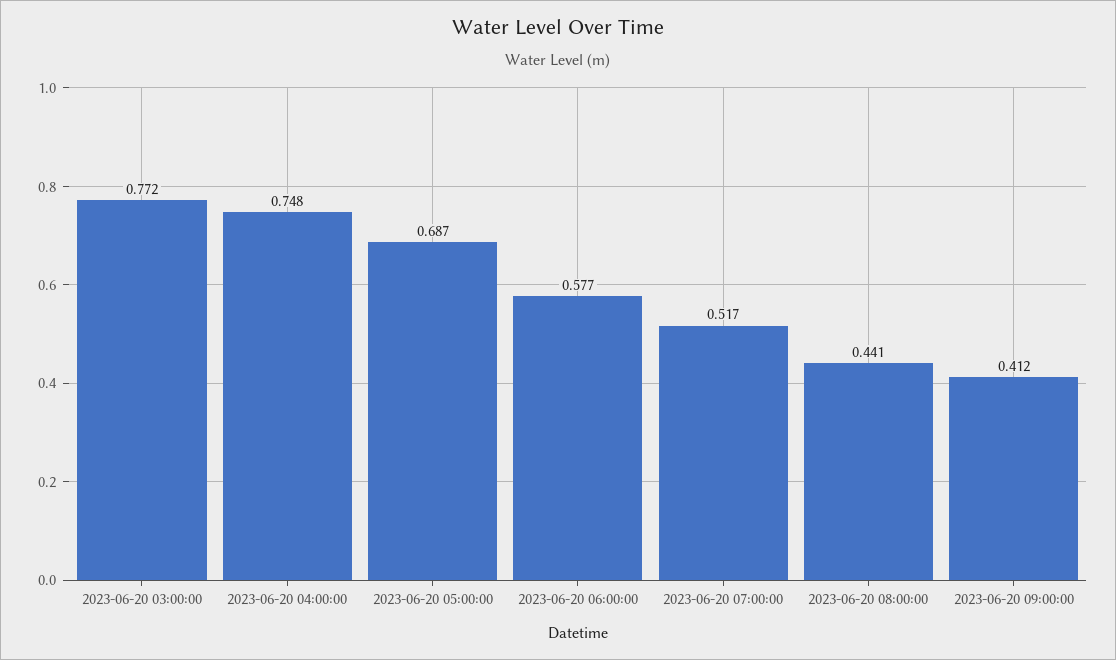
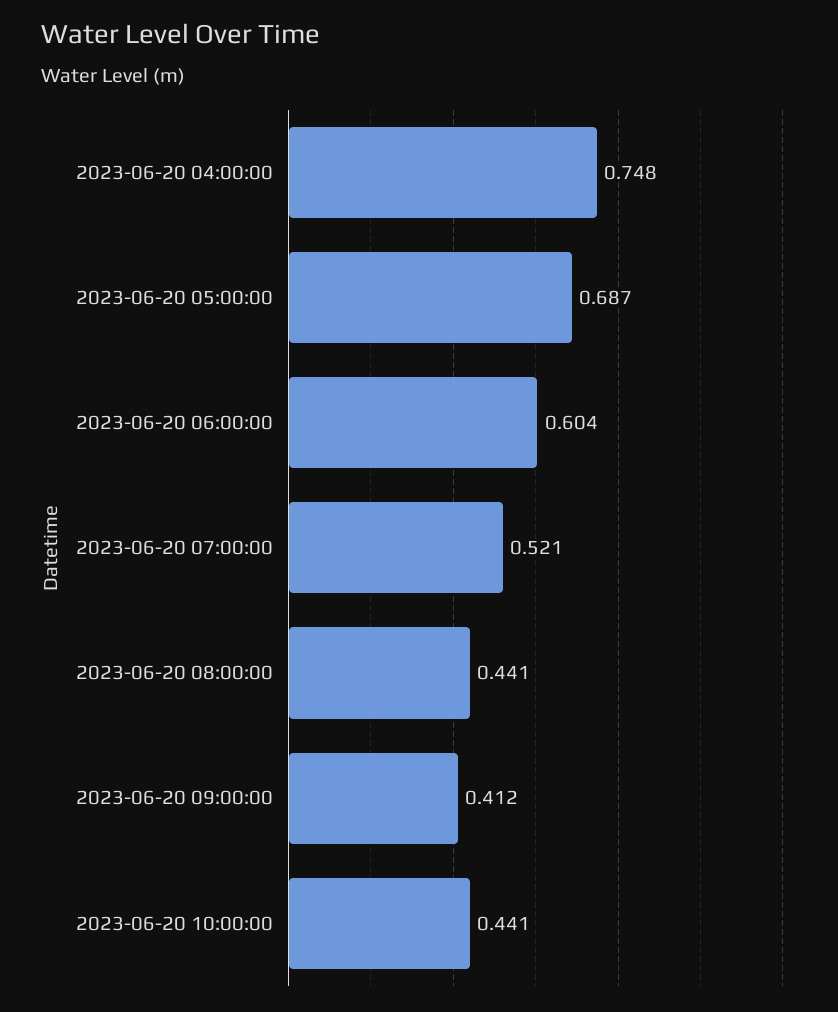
2023-06-20 03:00:00: 0.772 -> none
2023-06-20 06:00:00: 0.577 -> 0.604
2023-06-20 07:00:00: 0.517 -> 0.521
2023-06-20 10:00:00: none -> 0.441

